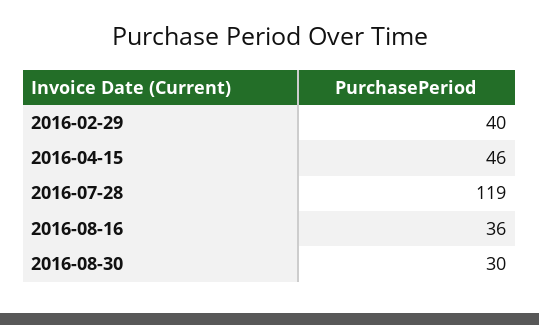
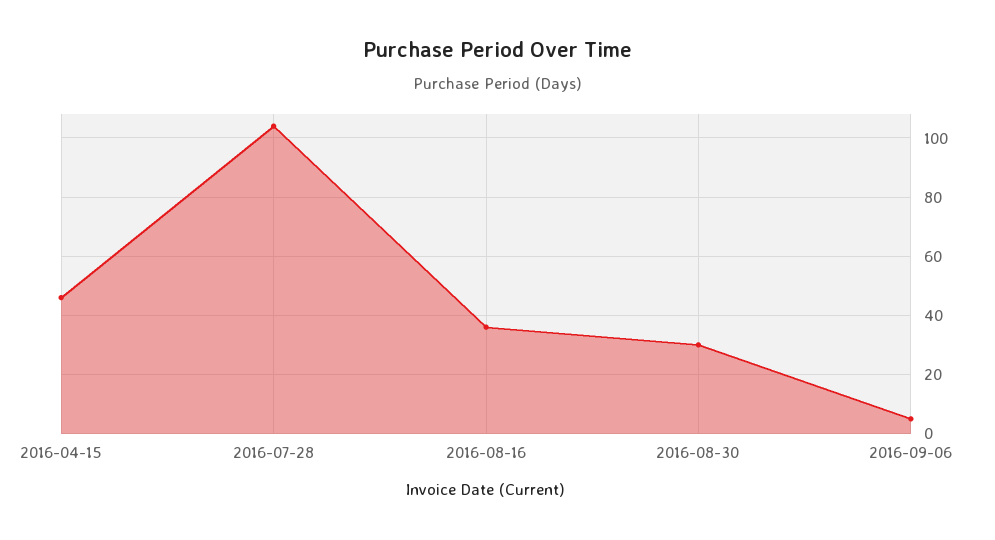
2016-02-29: 40 -> none
2016-07-28: 119 -> 105
2016-09-06: none -> 5

